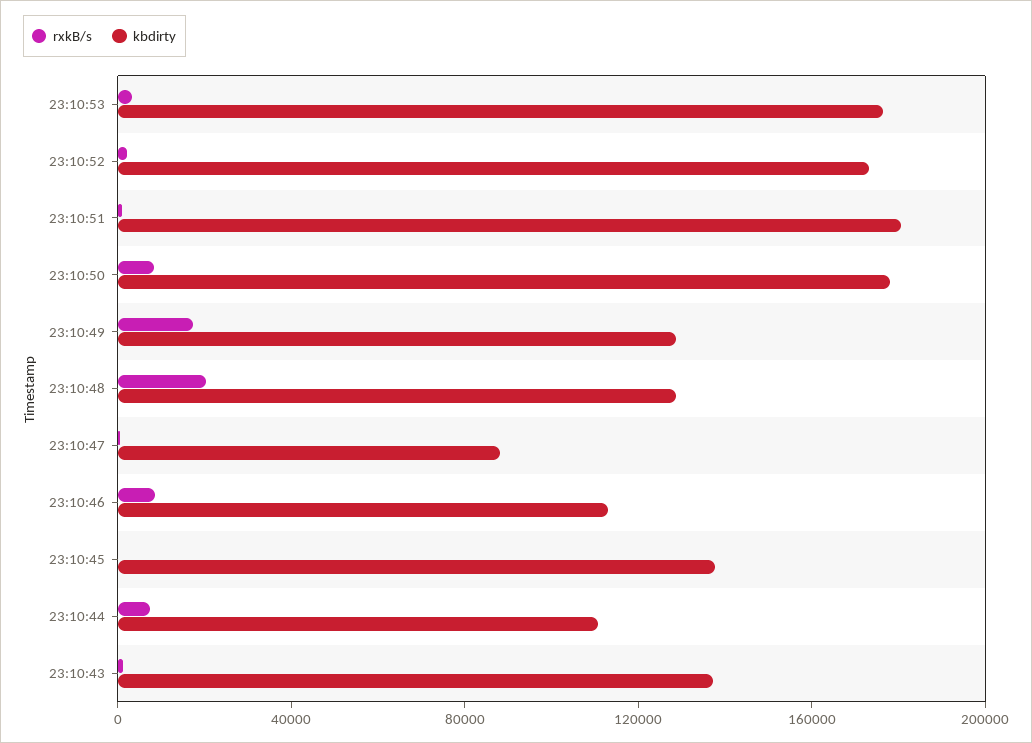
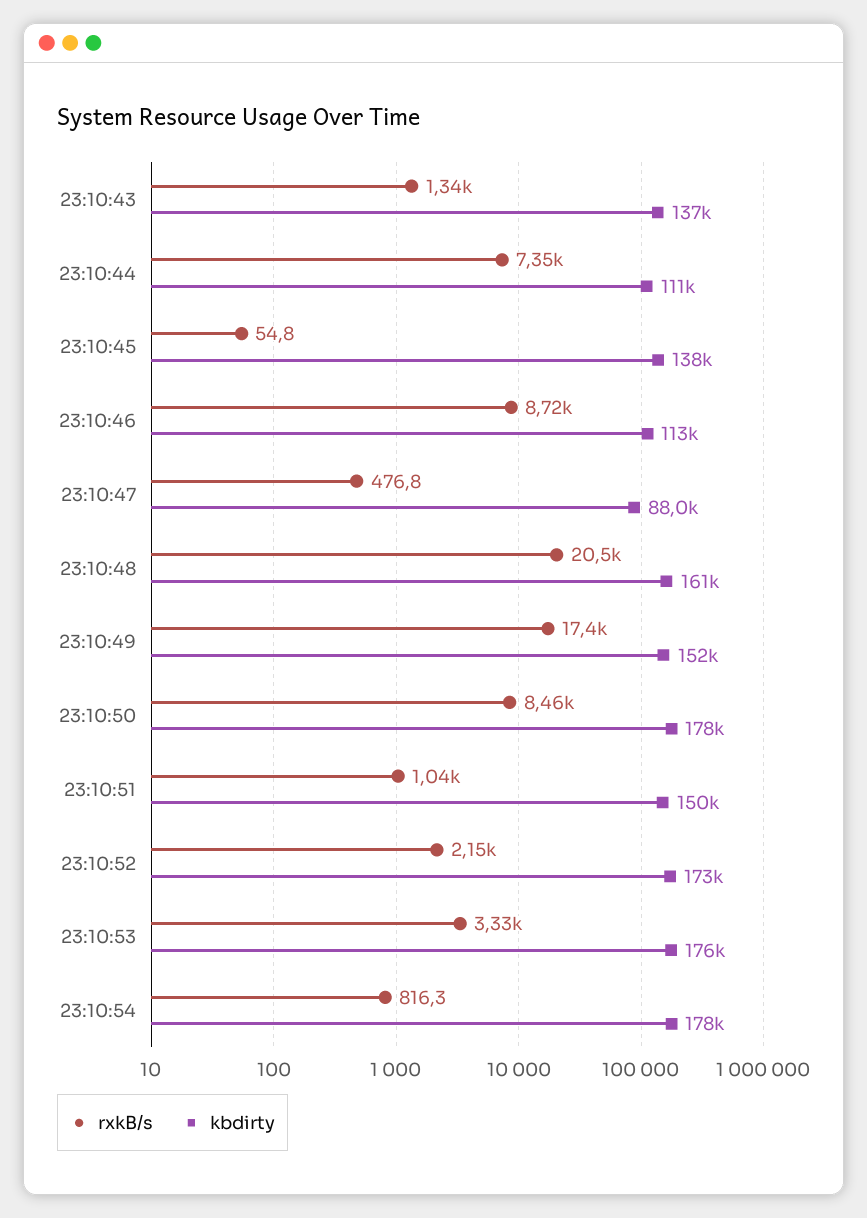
kbdirty, 23:10:51: 180000 -> 150000
kbdirty, 23:10:49: 130000 -> 152000
kbdirty, 23:10:48: 130000 -> 161000
rxkB/s, 23:10:54: none -> 816.3
kbdirty, 23:10:54: none -> 178000

